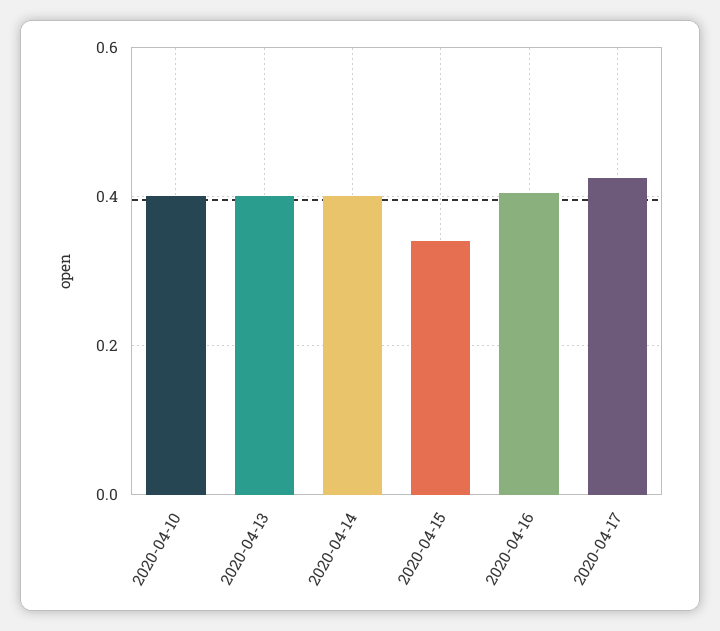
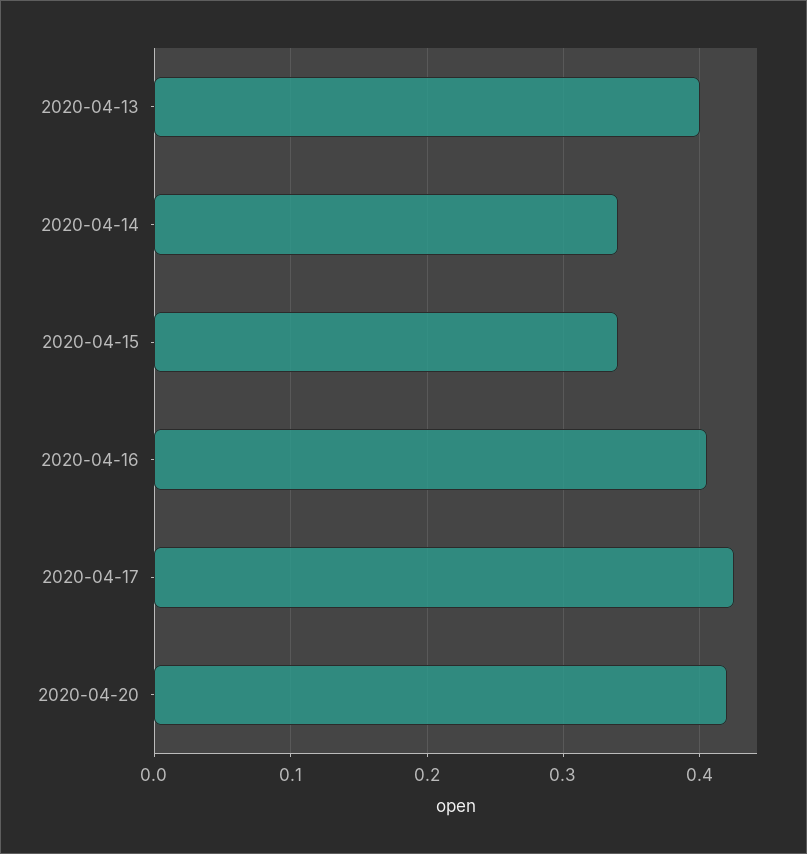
2020-04-10: 0.4 -> none
2020-04-14: 0.4 -> 0.34
2020-04-20: none -> 0.42

